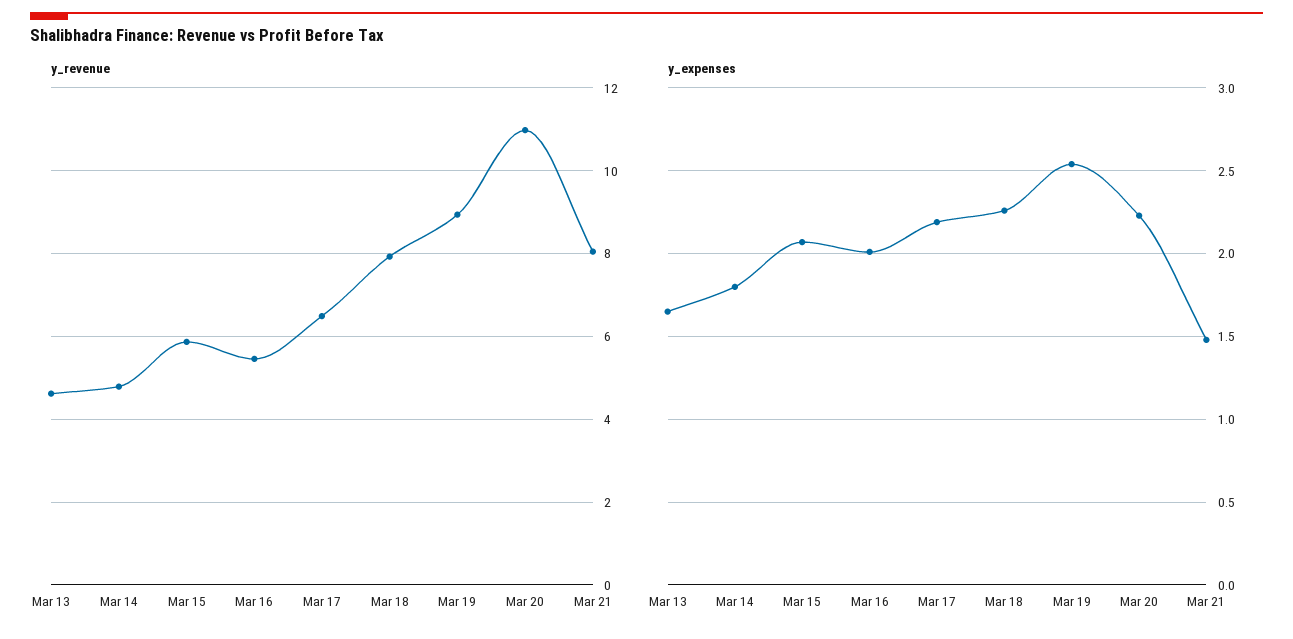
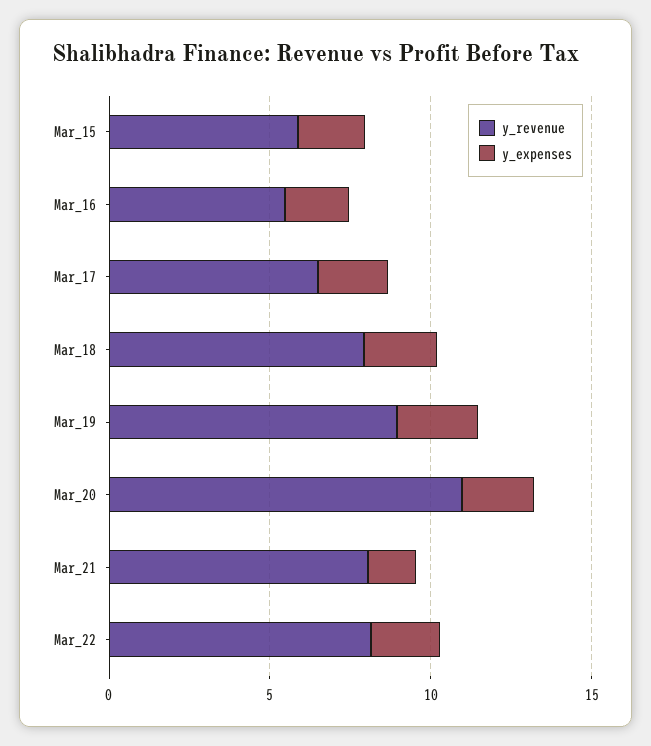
y_revenue, Mar 13: 4.6 -> none
y_revenue, Mar 14: 4.8 -> none
y_expenses, Mar 13: 1.65 -> none
y_expenses, Mar 14: 1.8 -> none
y_revenue, Mar_22: none -> 8
y_expenses, Mar_22: none -> 2

